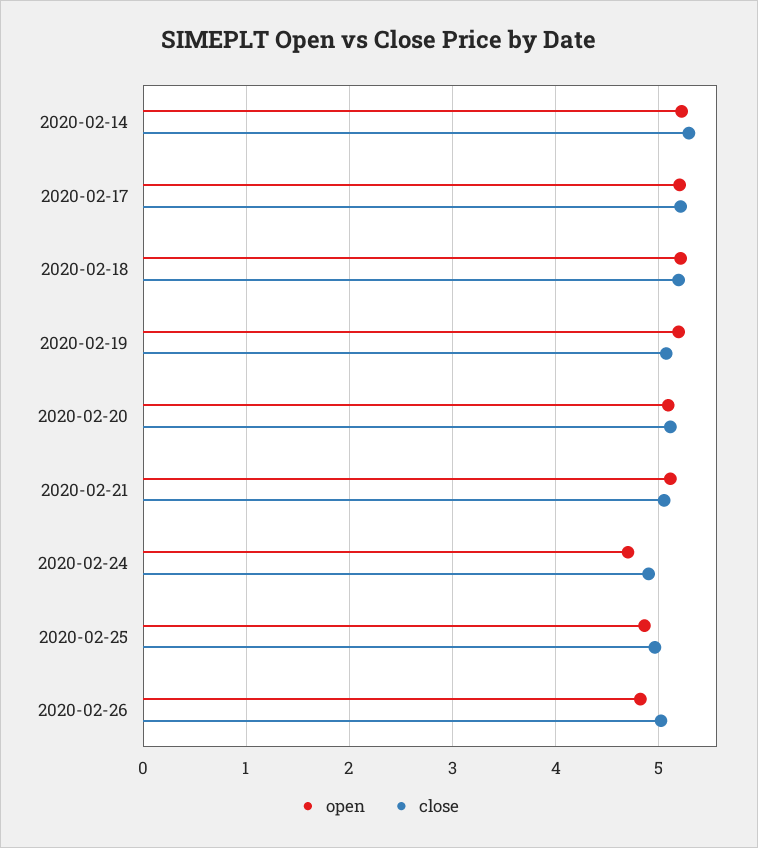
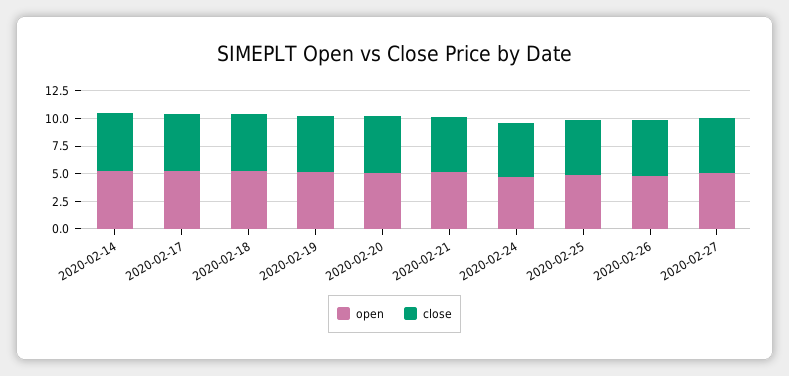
open, 2020-02-27: none -> 5
close, 2020-02-27: none -> 5

